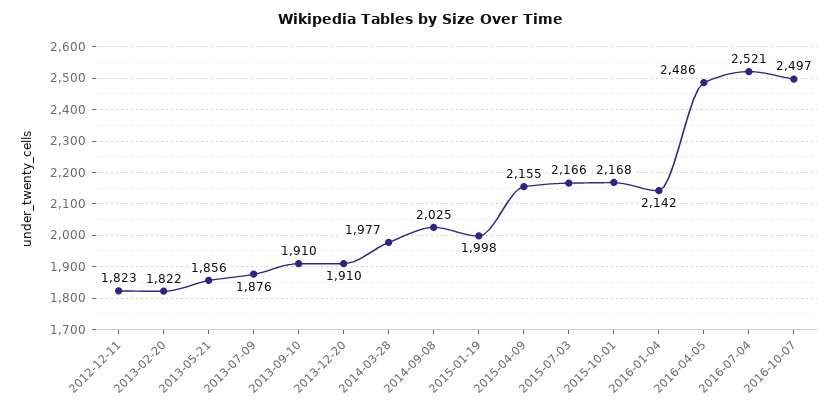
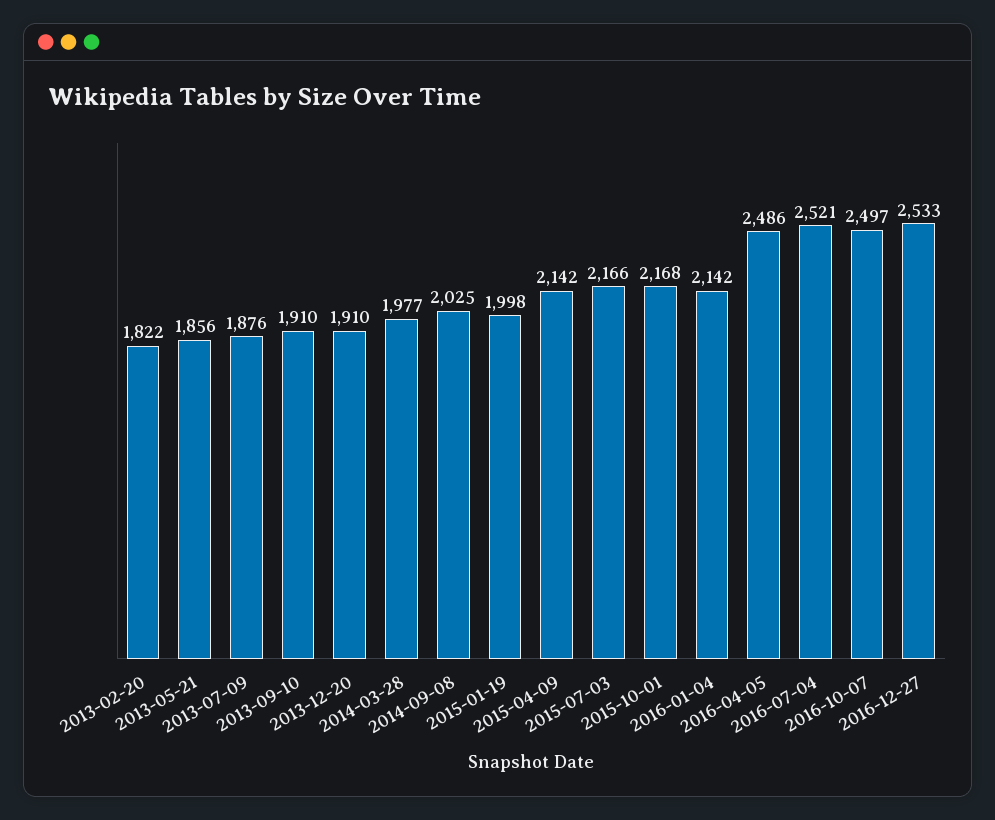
2012-12-11: 1823 -> none
2015-04-09: 2155 -> 2142
2016-12-27: none -> 2533

